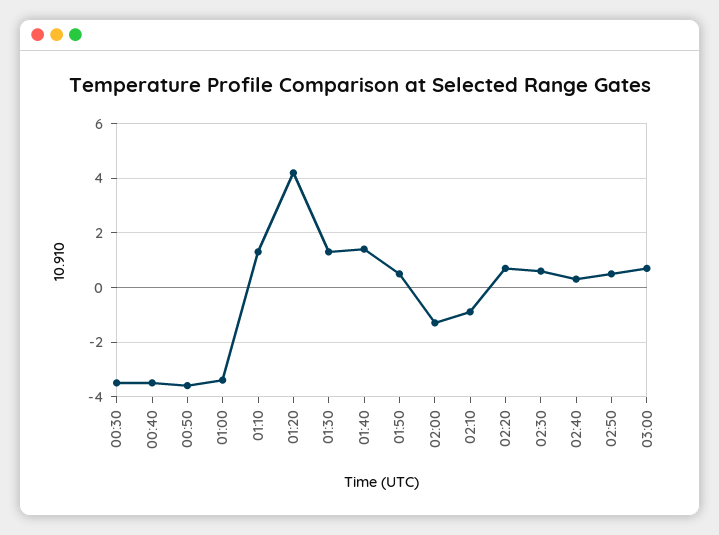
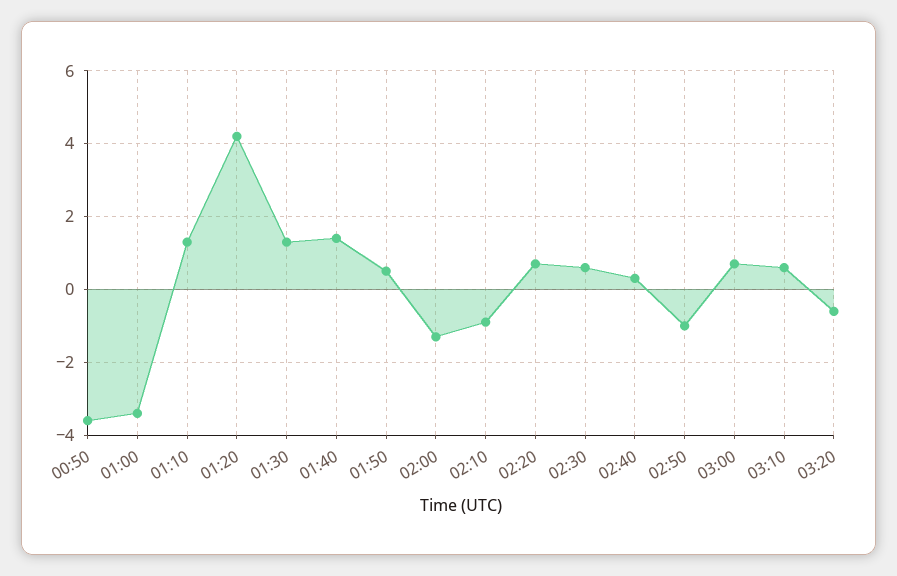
00:30: -3.5 -> none
00:40: -3.5 -> none
02:50: 0.5 -> -1
03:10: none -> 0.5
03:20: none -> -0.5

